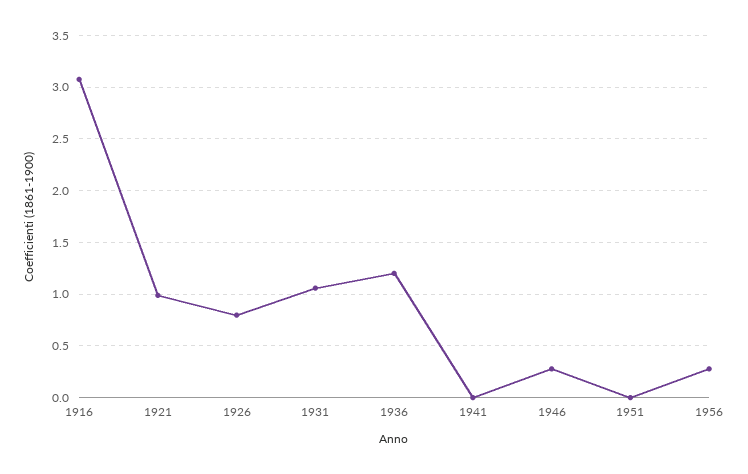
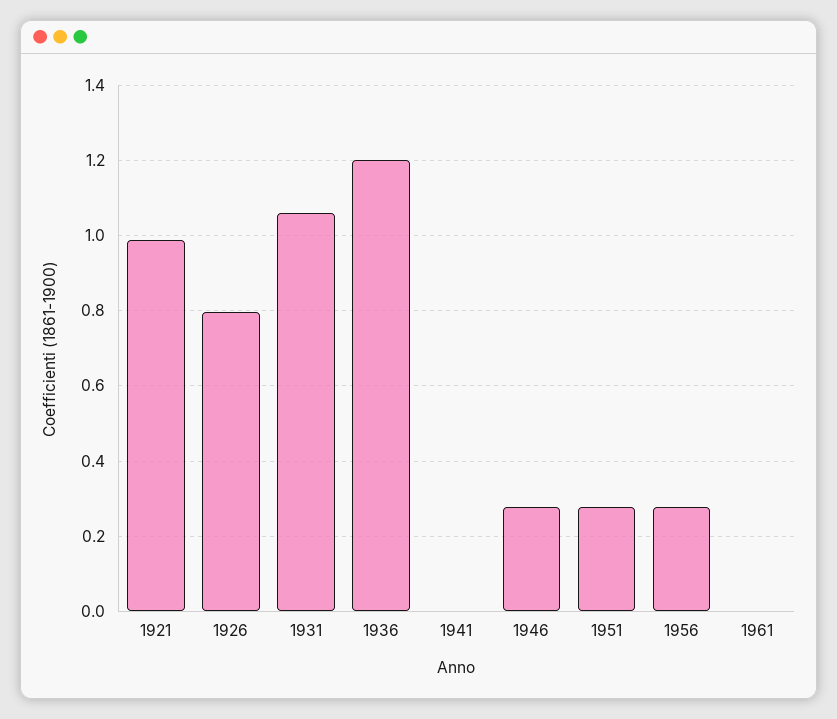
1916: 3.1 -> none
1951: 0 -> 0.28
1961: none -> 0

